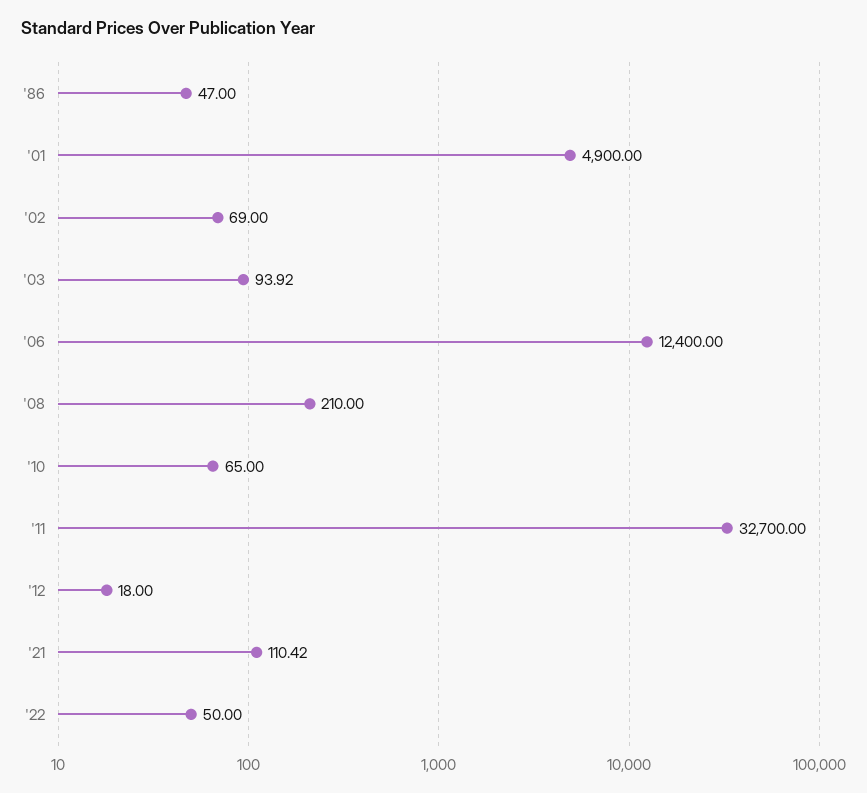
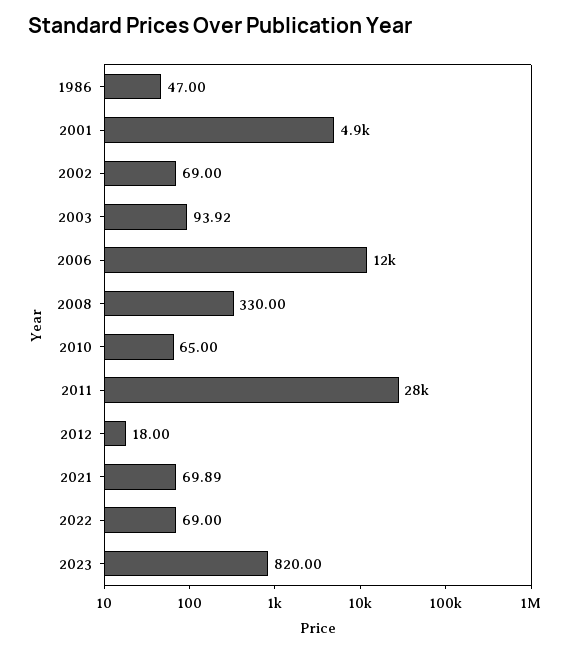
'08: 210 -> 330
'11: 32700 -> 28000
'21: 110.42 -> 69.89
'22: 50 -> 69
2023: none -> 820

